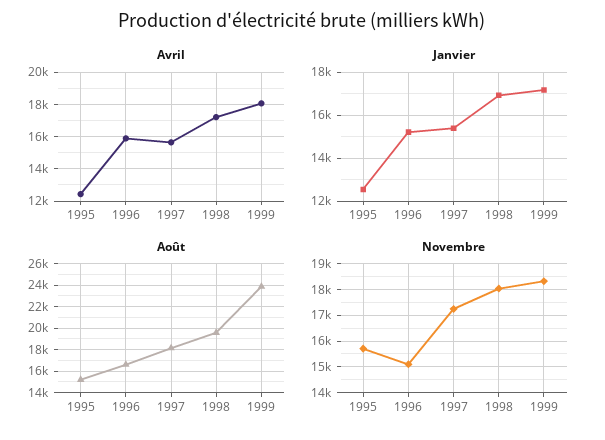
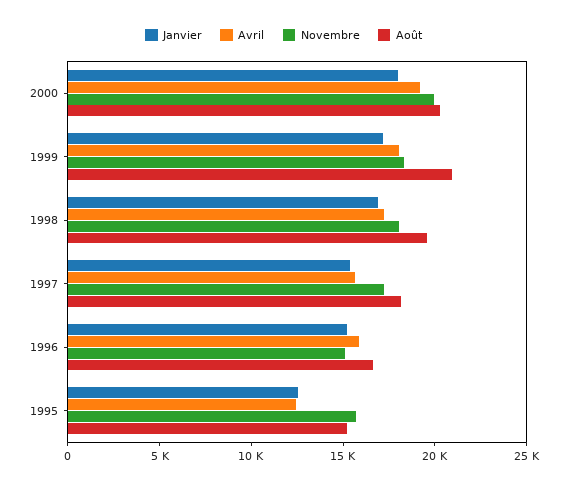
Août, 1999: 24000 -> 21000
Janvier, 2000: none -> 18000
Avril, 2000: none -> 19000
Novembre, 2000: none -> 20000
Août, 2000: none -> 20000

